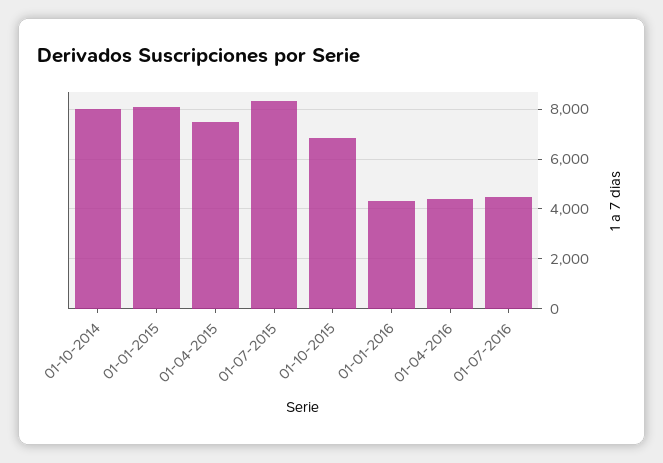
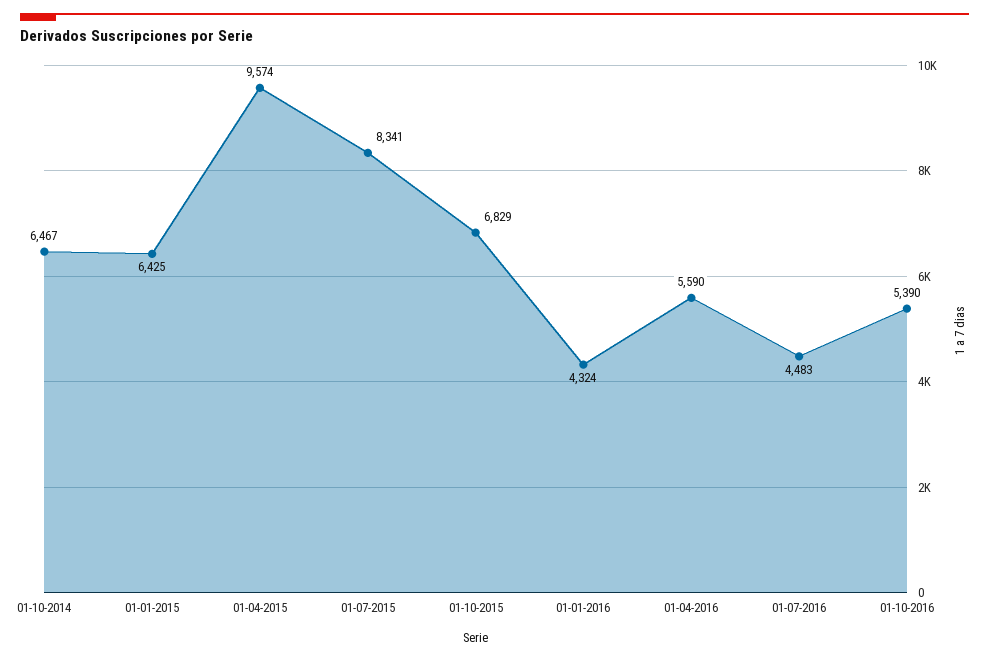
01-10-2014: 8000 -> 6467
01-01-2015: 8000 -> 6425
01-04-2015: 7500 -> 9574
01-04-2016: 4500 -> 5590
01-10-2016: none -> 5390

